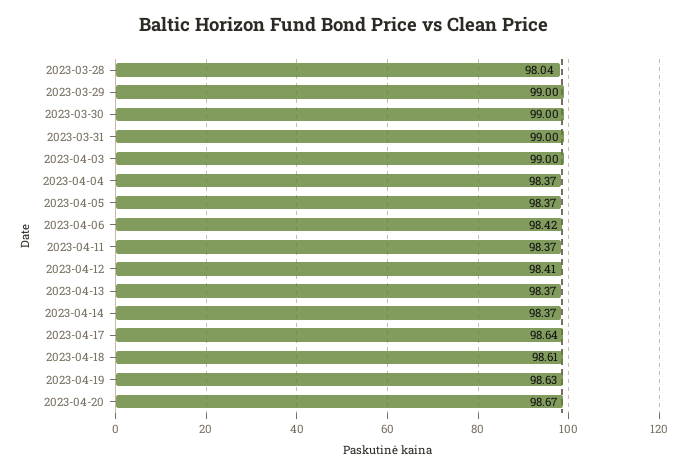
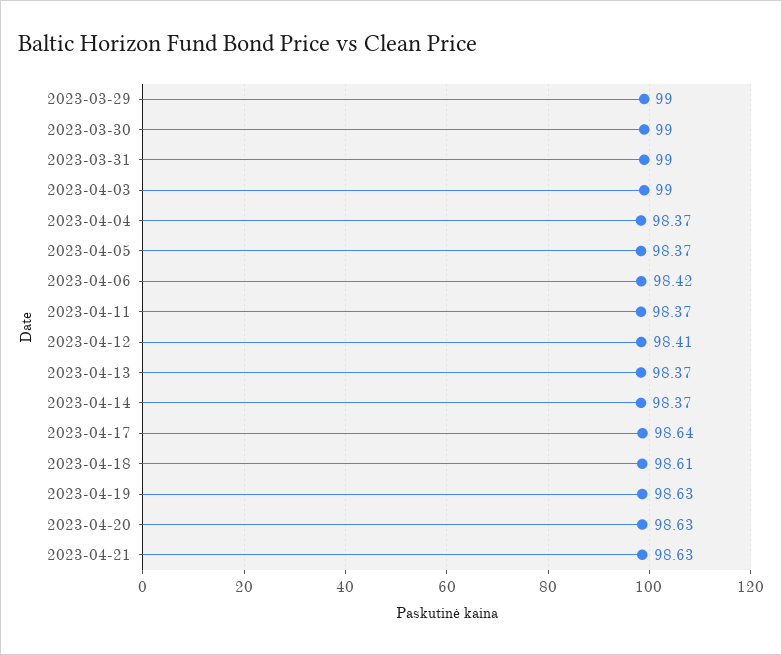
2023-03-28: 98.04 -> none
2023-04-20: 98.67 -> 98.63
2023-04-21: none -> 98.63

